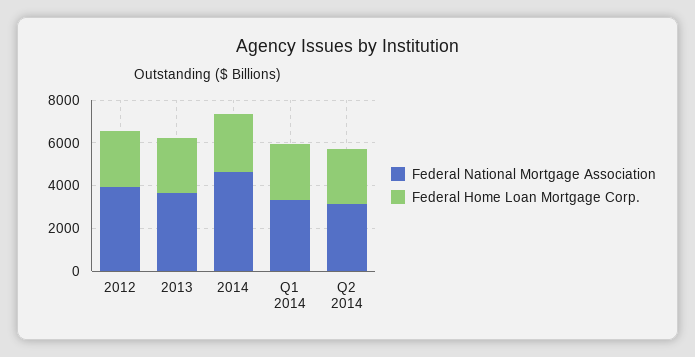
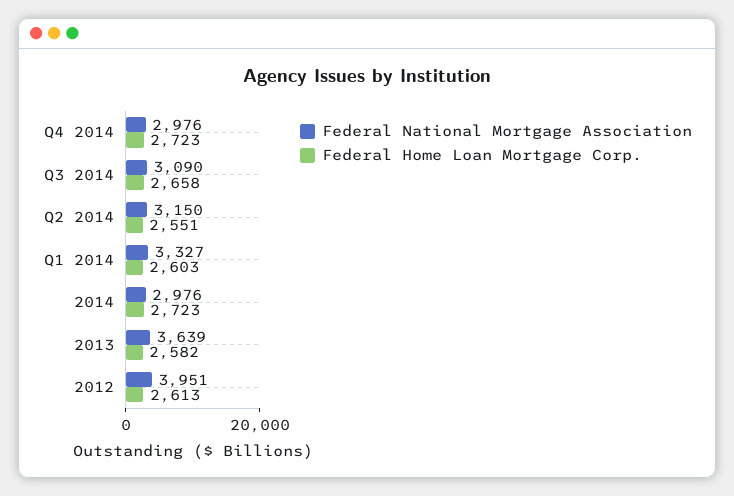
Federal National Mortgage Association, 2014: 4500 -> 2976
Federal National Mortgage Association, Q4 2014: none -> 2976
Federal Home Loan Mortgage Corp., Q4 2014: none -> 2723
Federal National Mortgage Association, Q3 2014: none -> 3090
Federal Home Loan Mortgage Corp., Q3 2014: none -> 2658

